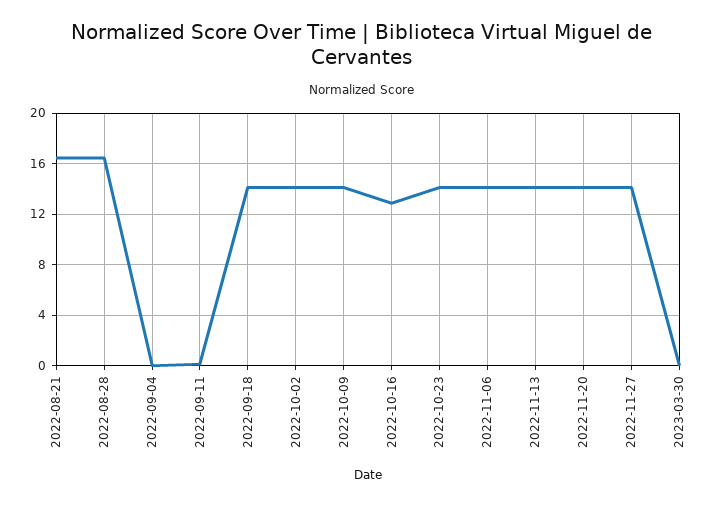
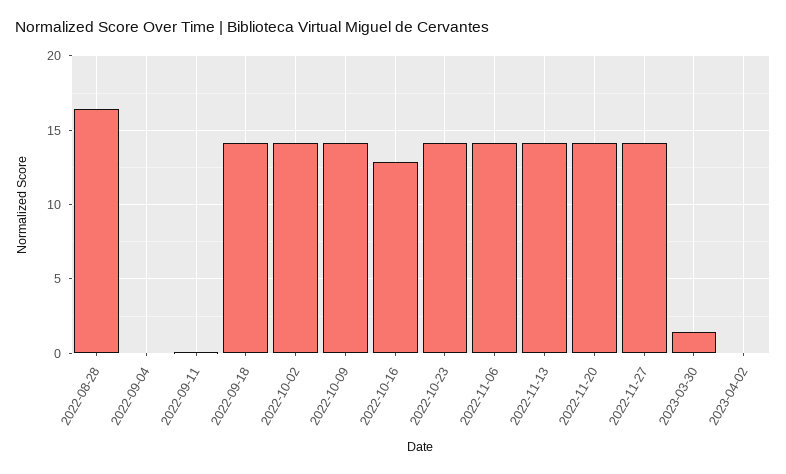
2022-08-21: 16.5 -> none
2023-03-30: 0 -> 1.5
2023-04-02: none -> 0

